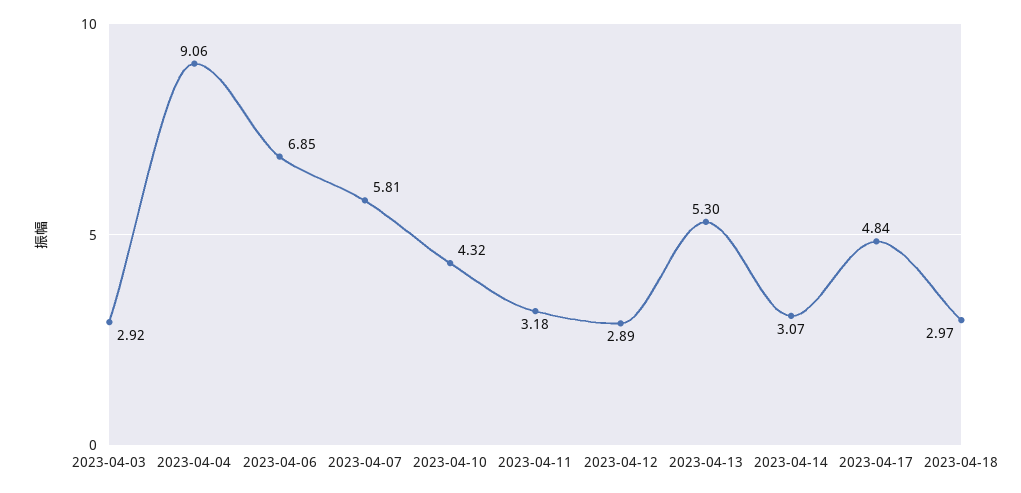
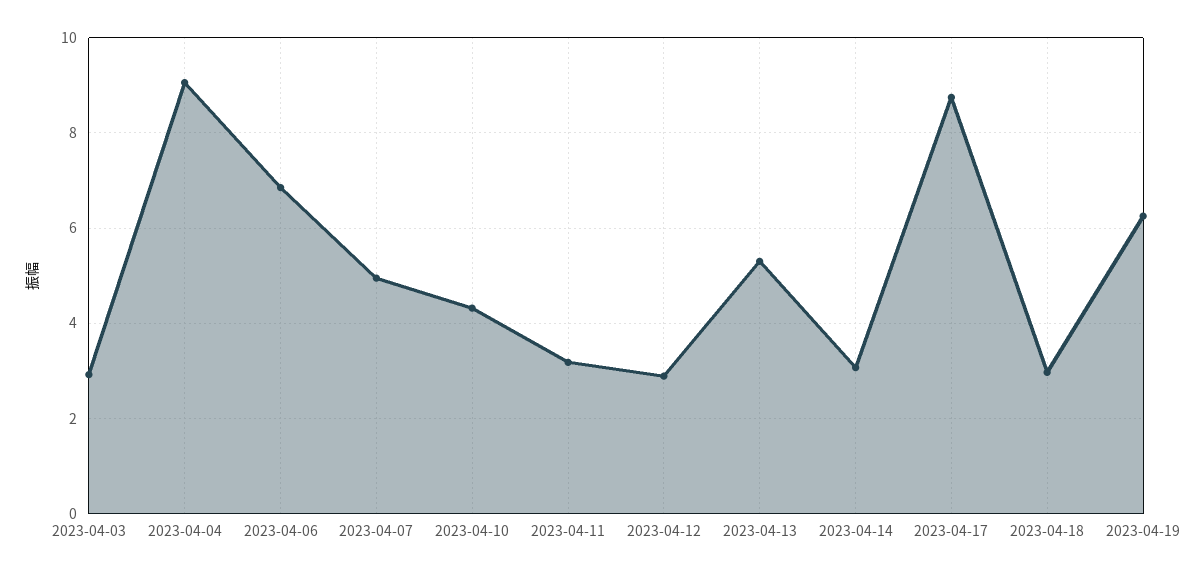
2023-04-07: 5.81 -> 5
2023-04-17: 4.84 -> 8.8
2023-04-19: none -> 6.2

